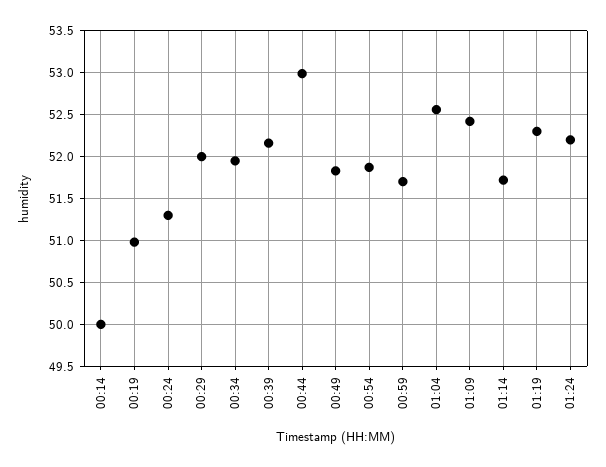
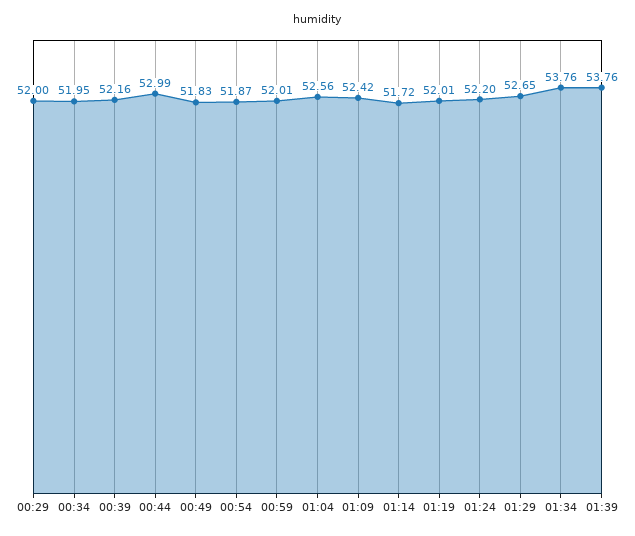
00:14: 50 -> none
00:19: 51 -> none
00:24: 51.3 -> none
00:59: 51.7 -> 52.01
01:19: 52.3 -> 52.01
01:29: none -> 52.65
01:34: none -> 53.76
01:39: none -> 53.76

